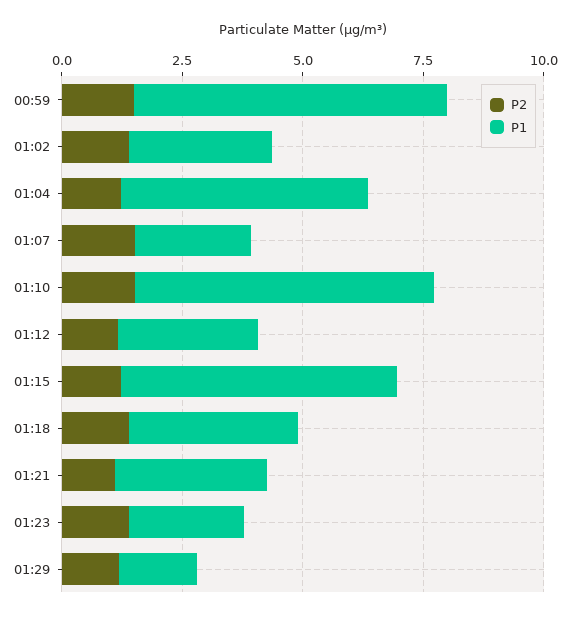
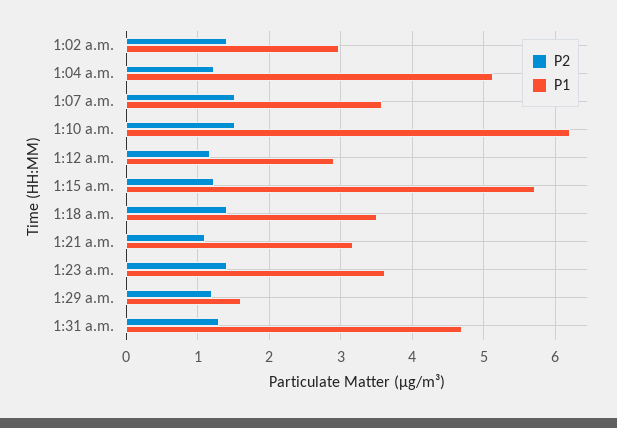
P2, 00:59: 1.5 -> none
P1, 00:59: 6.5 -> none
P1, 01:07: 2.5 -> 3.6
P1, 01:23: 2.5 -> 3.6
P2, 1:31 a.m.: none -> 1.3
P1, 1:31 a.m.: none -> 4.7

